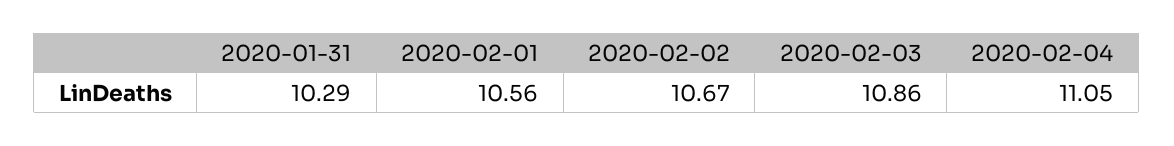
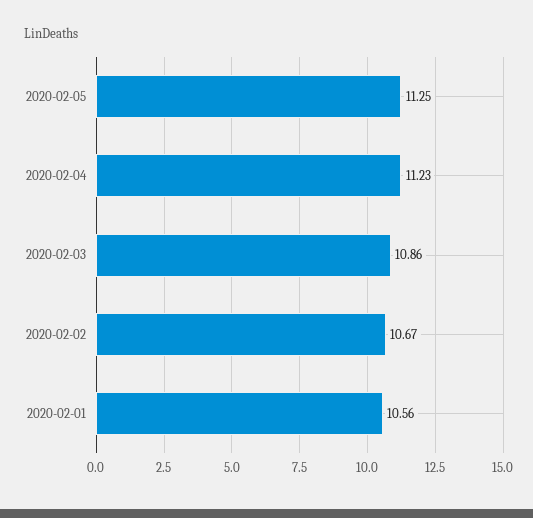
2020-01-31: 10.29 -> none
2020-02-04: 11.05 -> 11.23
2020-02-05: none -> 11.25

